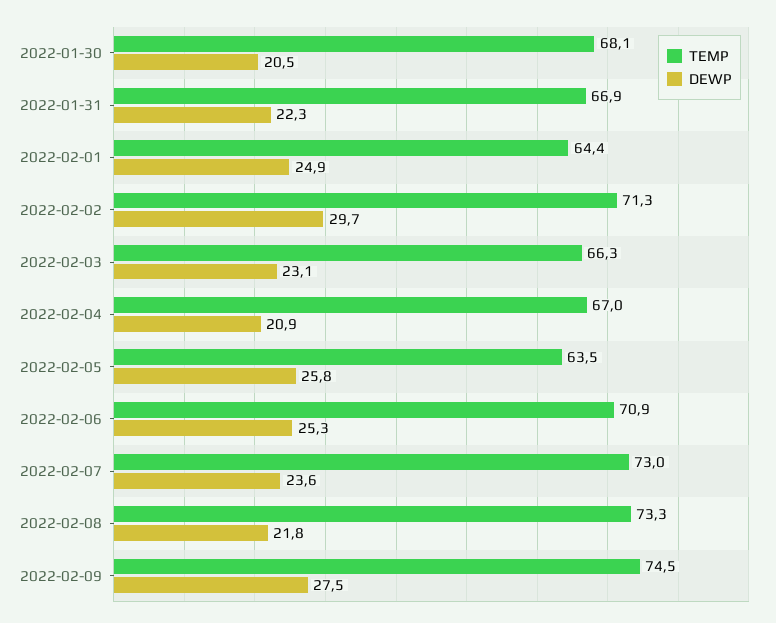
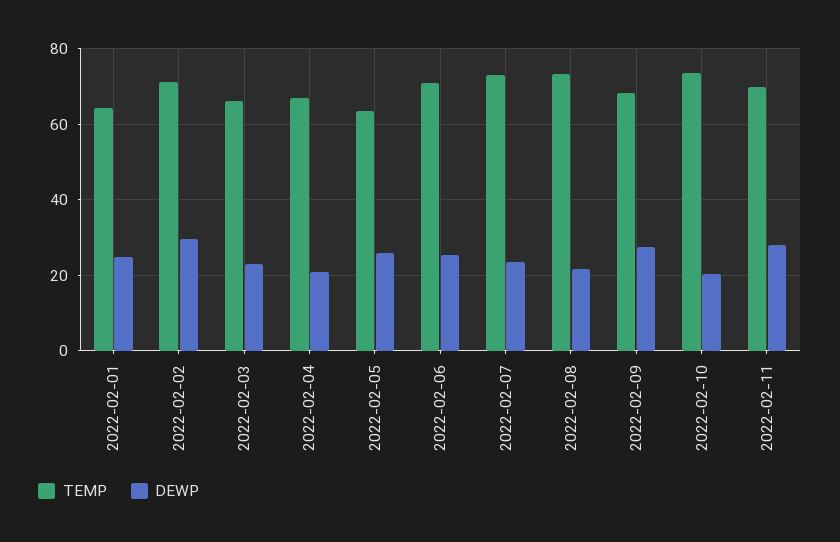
TEMP, 2022-01-30: 68.1 -> none
DEWP, 2022-01-30: 20.5 -> none
TEMP, 2022-01-31: 66.9 -> none
DEWP, 2022-01-31: 22.3 -> none
TEMP, 2022-02-09: 74.5 -> 68
TEMP, 2022-02-10: none -> 74
DEWP, 2022-02-10: none -> 20
TEMP, 2022-02-11: none -> 70
DEWP, 2022-02-11: none -> 28

